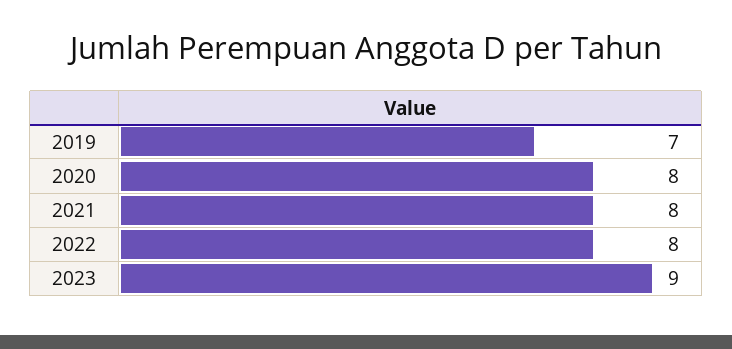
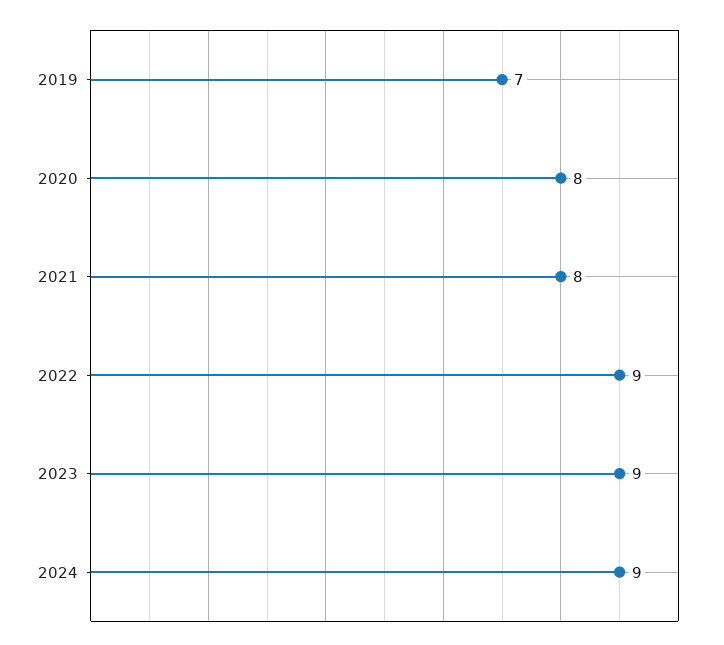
2022: 8 -> 9
2024: none -> 9

